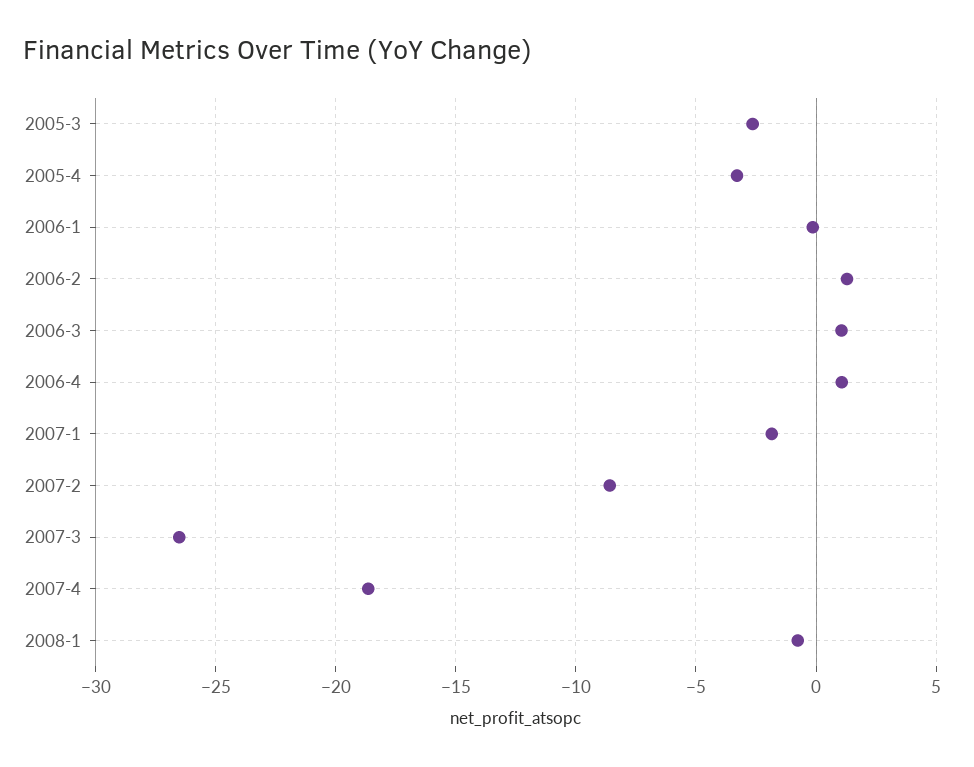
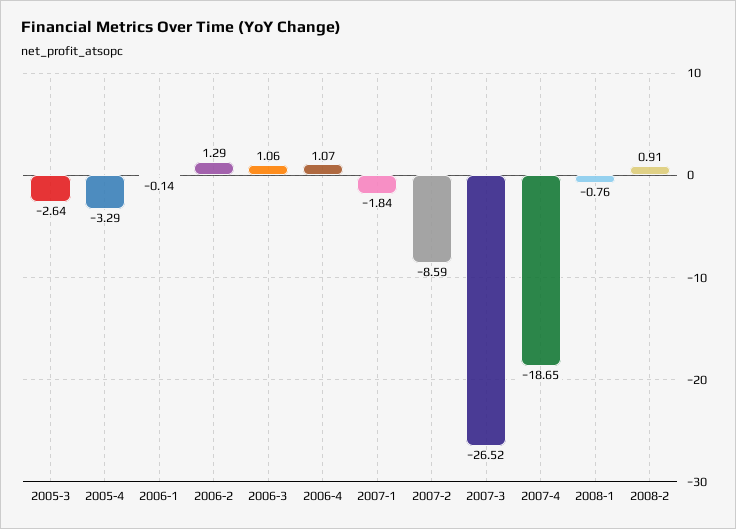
2008-2: none -> 0.91

